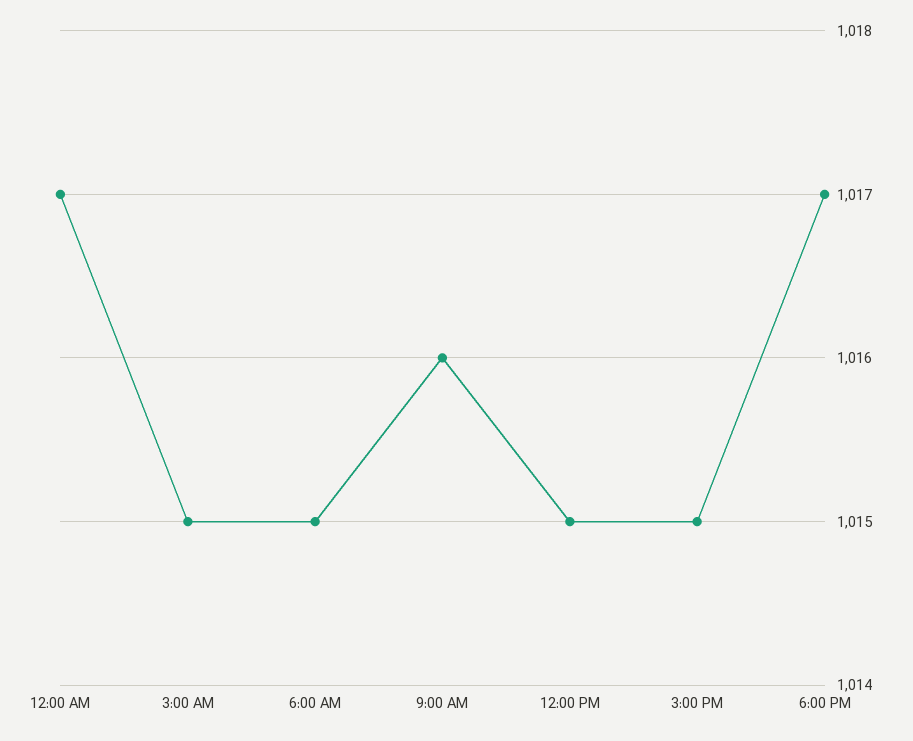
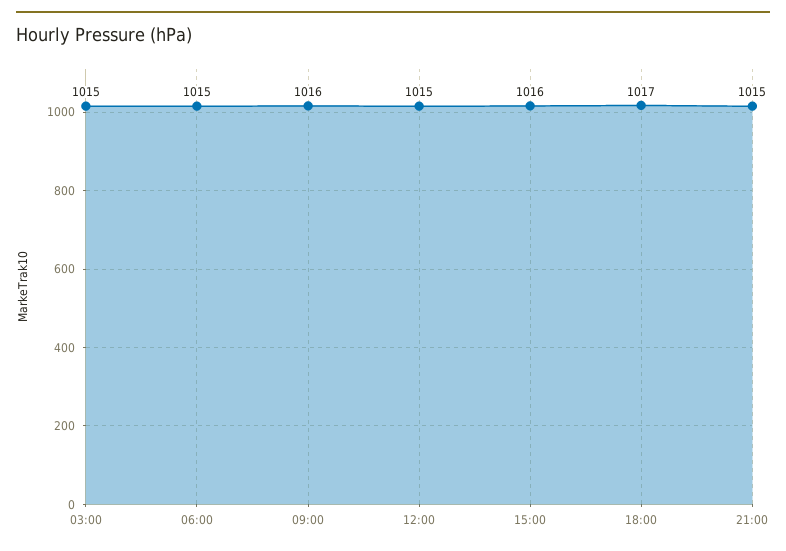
12:00 AM: 1017 -> none
3:00 PM: 1015 -> 1016
21:00: none -> 1015

